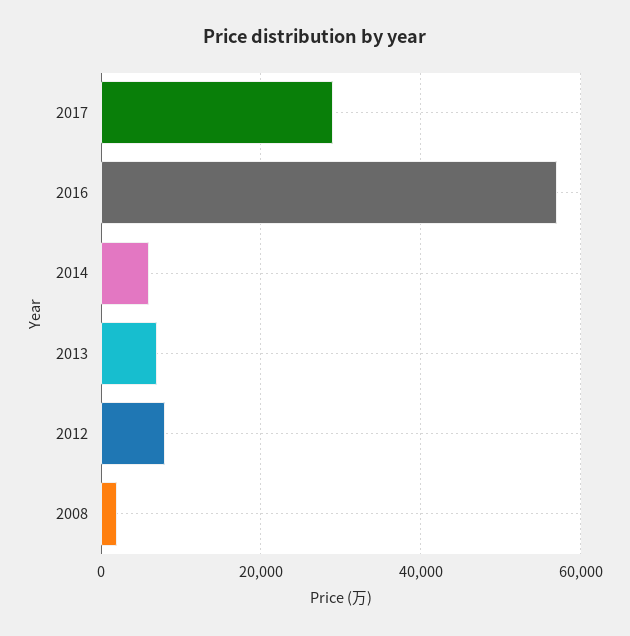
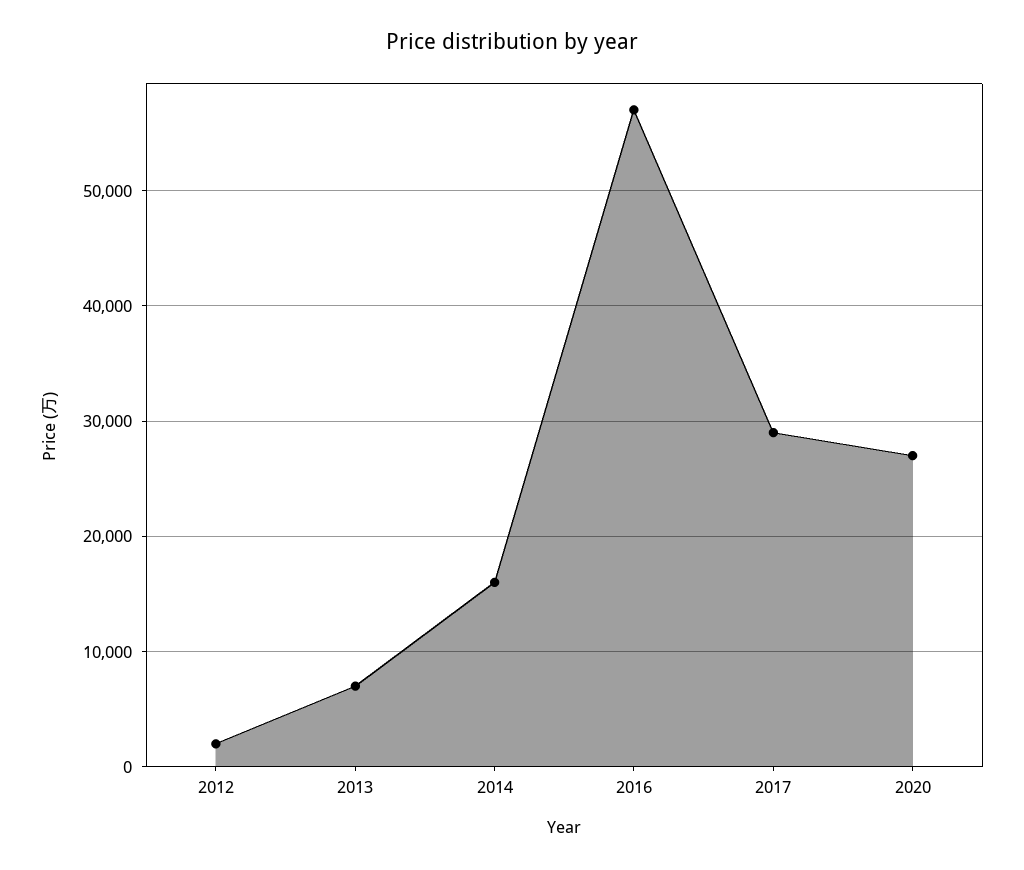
2014: 6000 -> 16000
2012: 8000 -> 2000
2008: 2000 -> none
2020: none -> 27000

